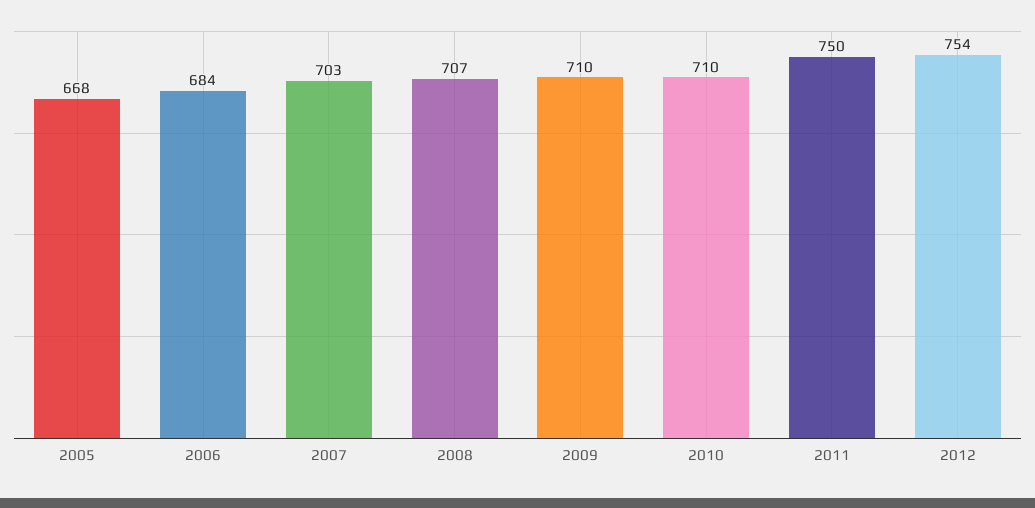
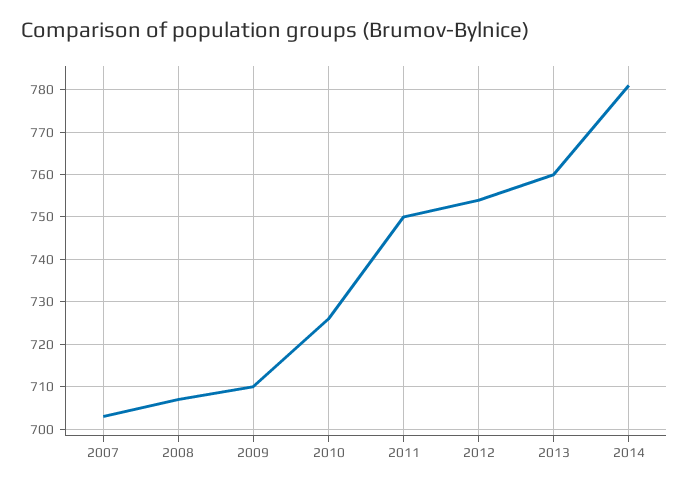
2005: 668 -> none
2006: 684 -> none
2010: 710 -> 725
2013: none -> 760
2014: none -> 780

